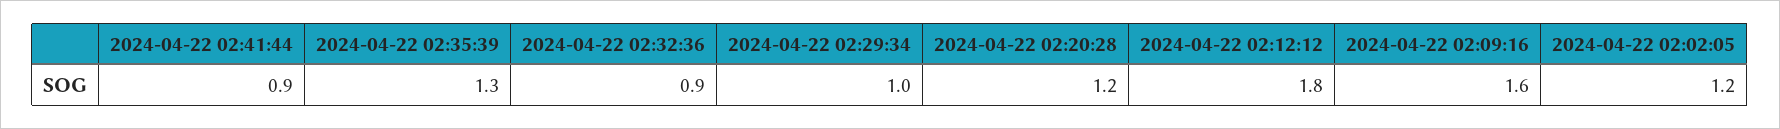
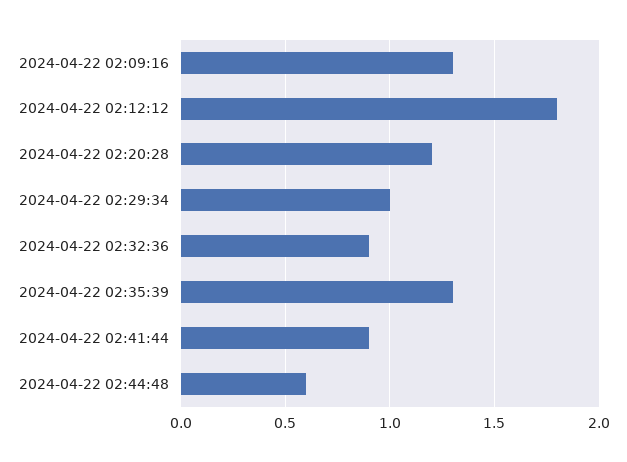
2024-04-22 02:09:16: 1.6 -> 1.3
2024-04-22 02:02:05: 1.2 -> none
2024-04-22 02:44:48: none -> 0.6

